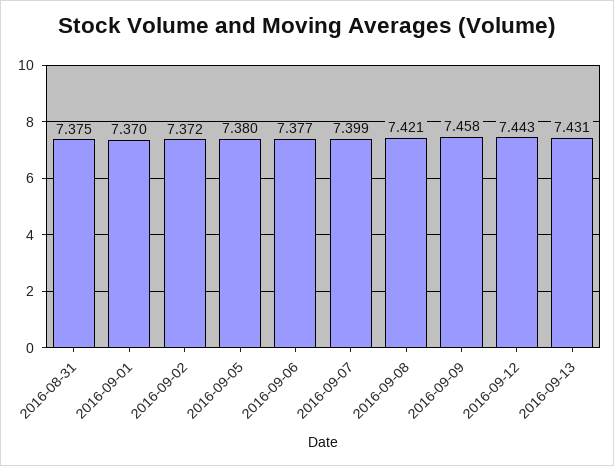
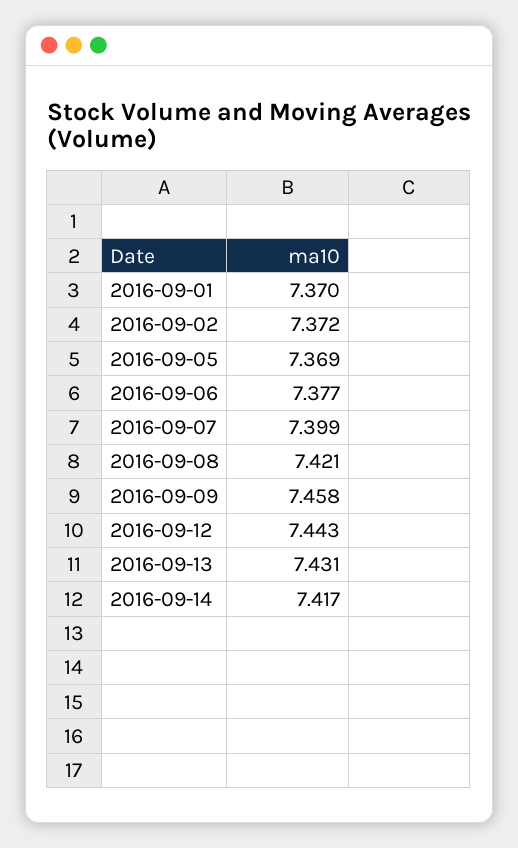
2016-08-31: 7.375 -> none
2016-09-05: 7.38 -> 7.369
2016-09-14: none -> 7.417

